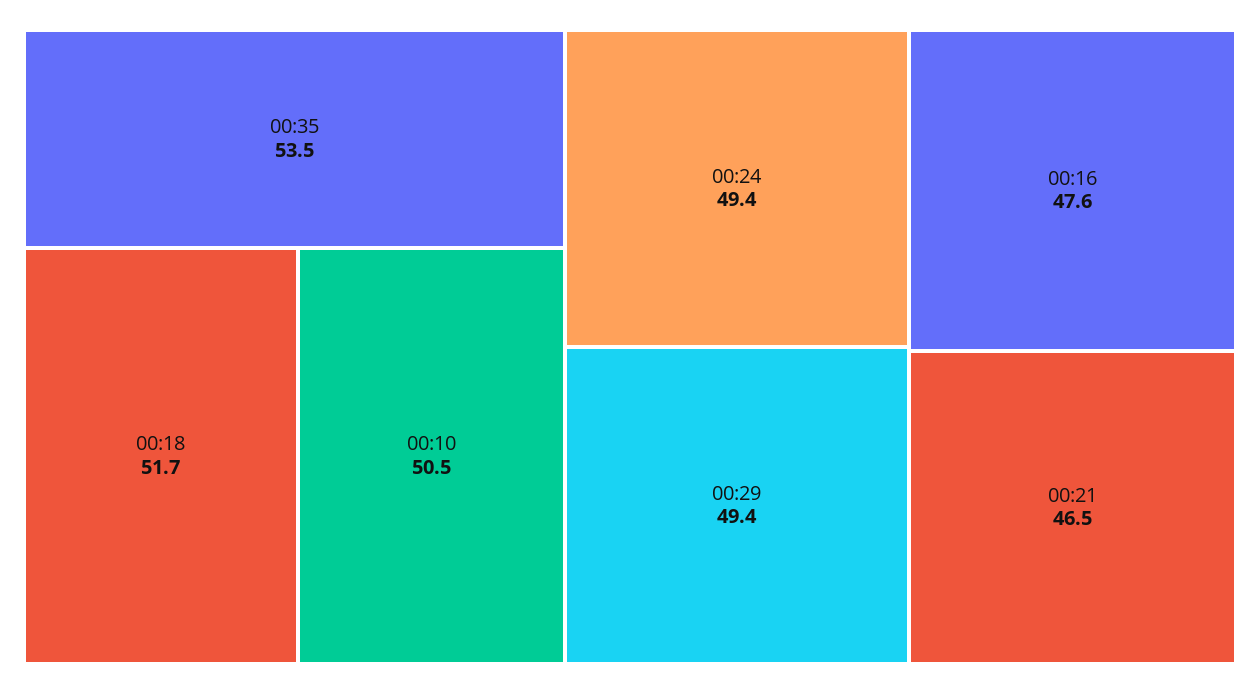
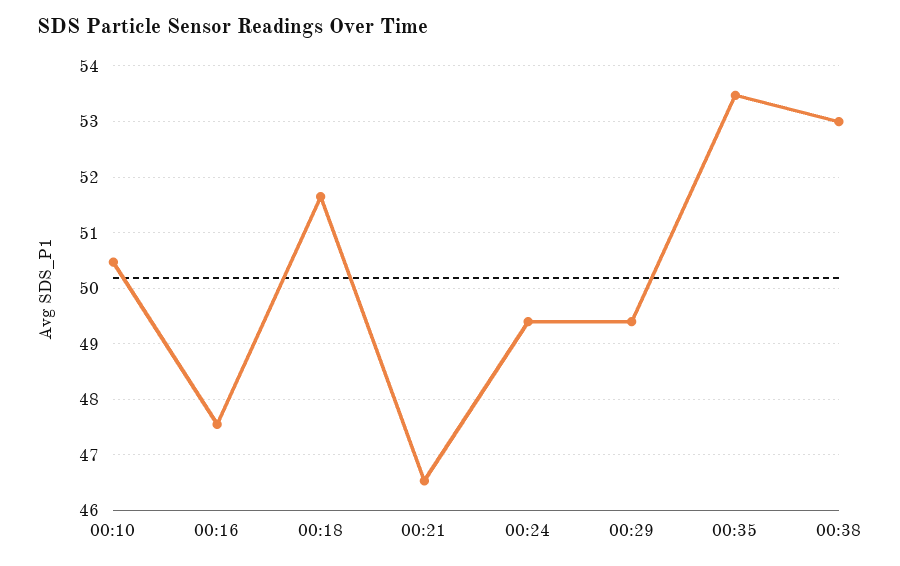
00:38: none -> 53

